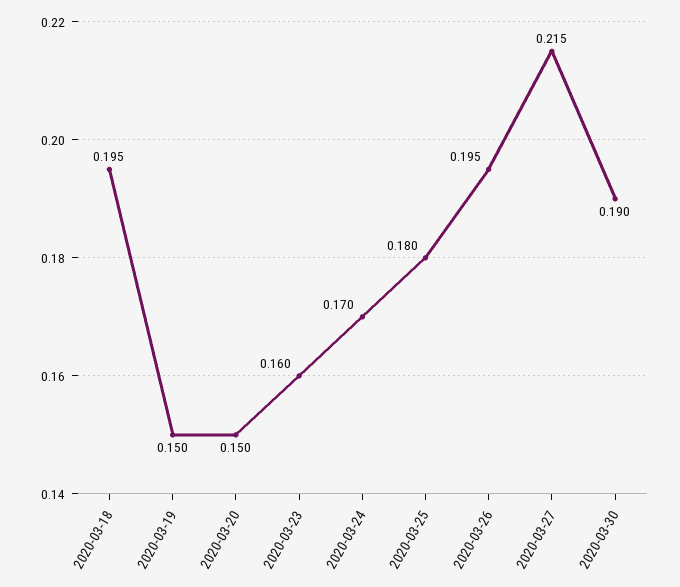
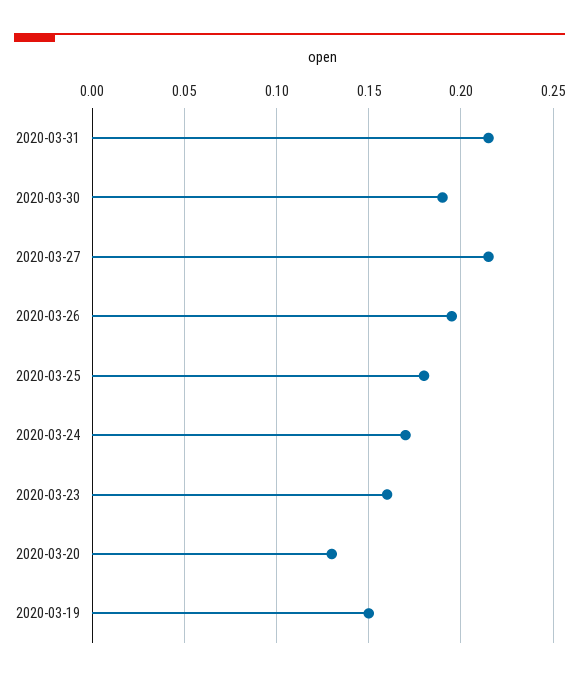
2020-03-18: 0.195 -> none
2020-03-20: 0.15 -> 0.13
2020-03-31: none -> 0.215

